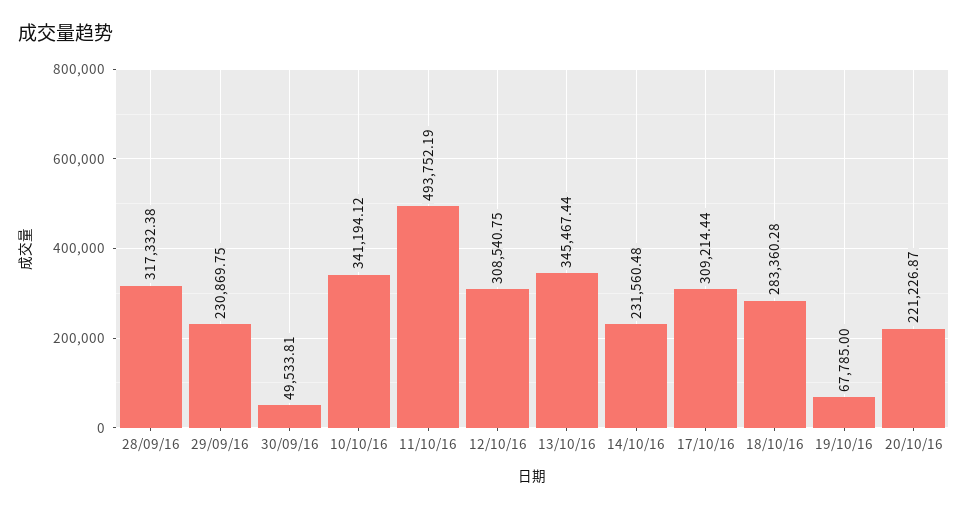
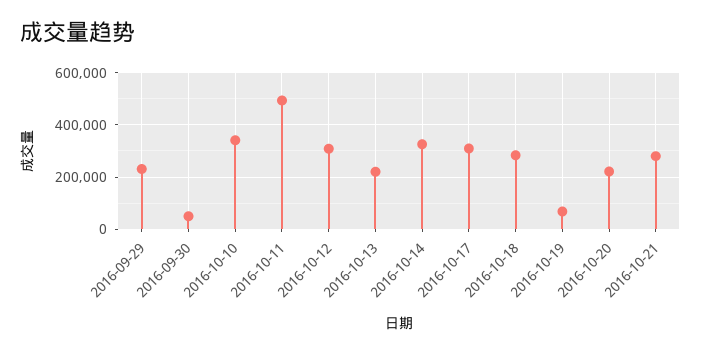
28/09/16: 317332.38 -> none
13/10/16: 345467.44 -> 225000
14/10/16: 231560.48 -> 325000
2016-10-21: none -> 275000

